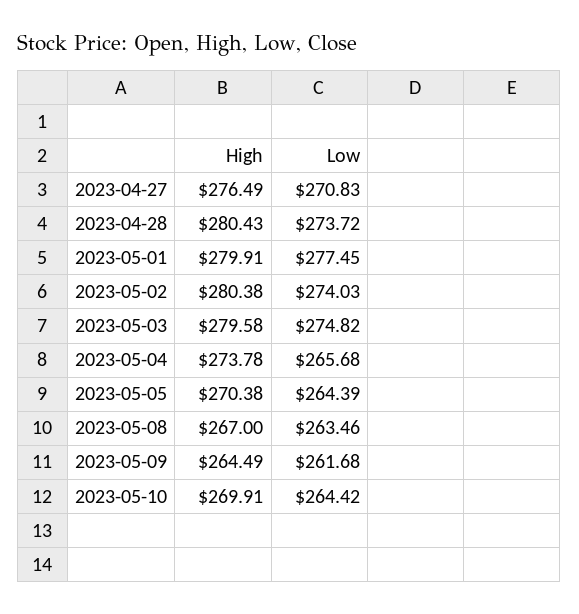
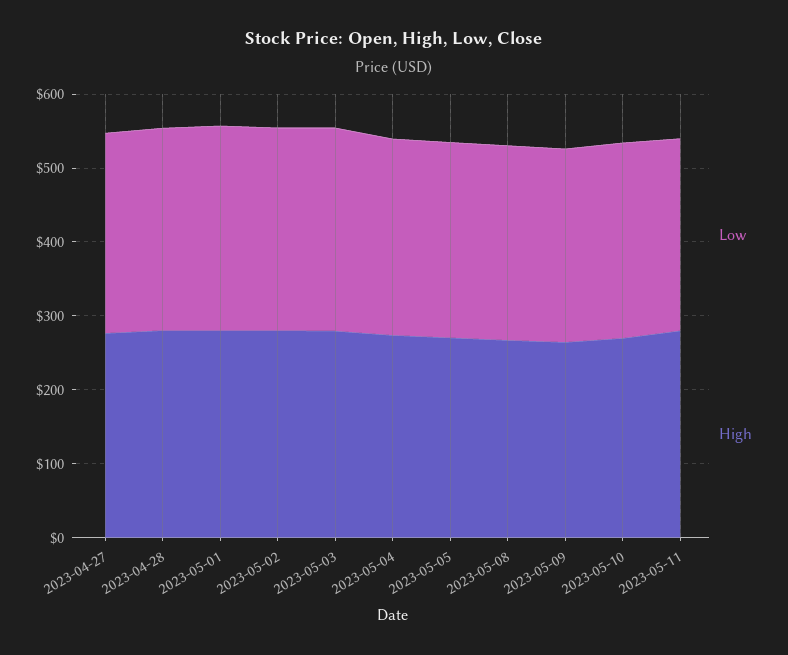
Low, 2023-05-11: none -> 260
High, 2023-05-11: none -> 280

